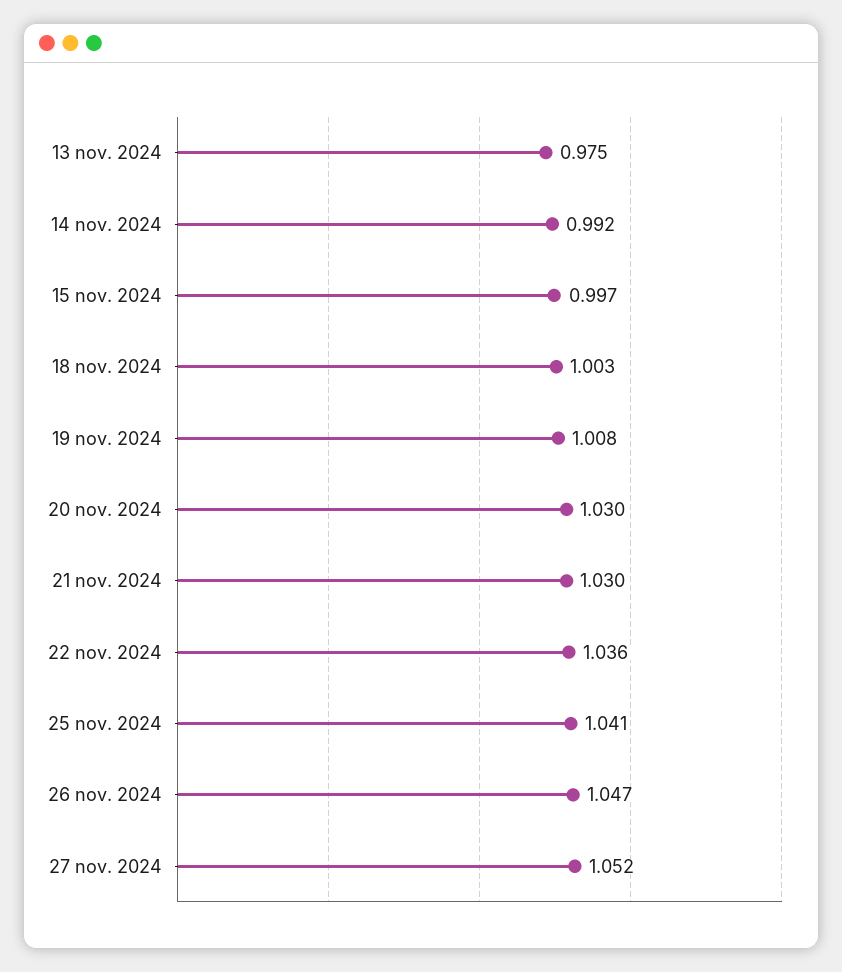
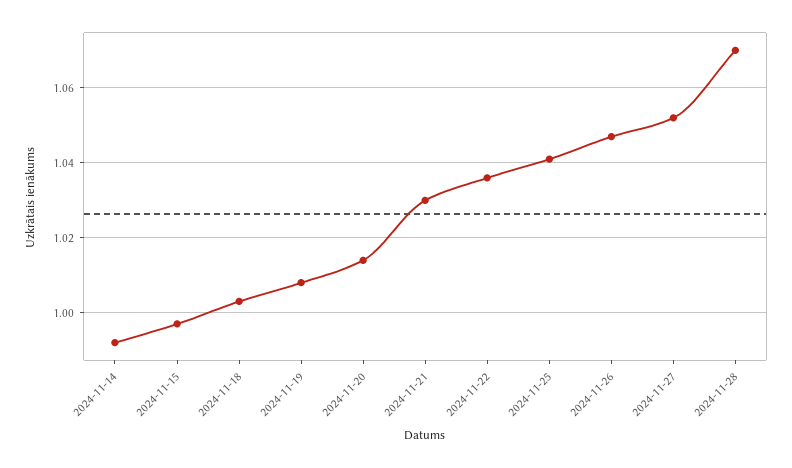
13 nov. 2024: 0.975 -> none
20 nov. 2024: 1.03 -> 1.015
2024-11-28: none -> 1.07

